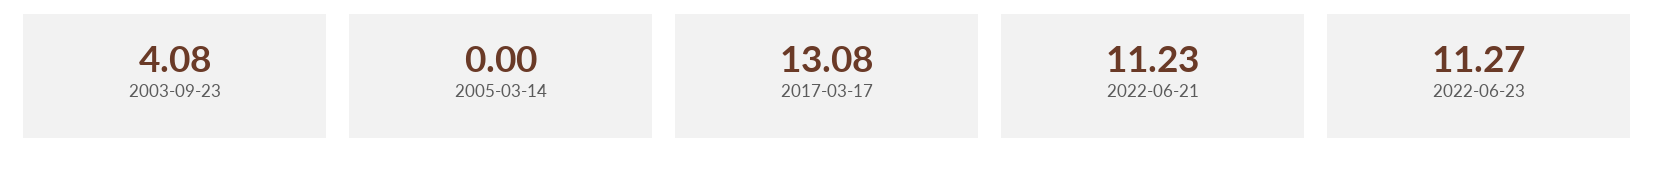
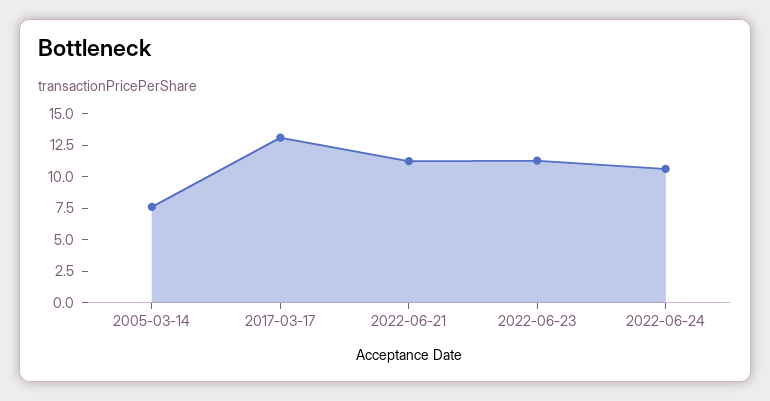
2003-09-23: 4.08 -> none
2005-03-14: 0 -> 7.5
2022-06-24: none -> 10

